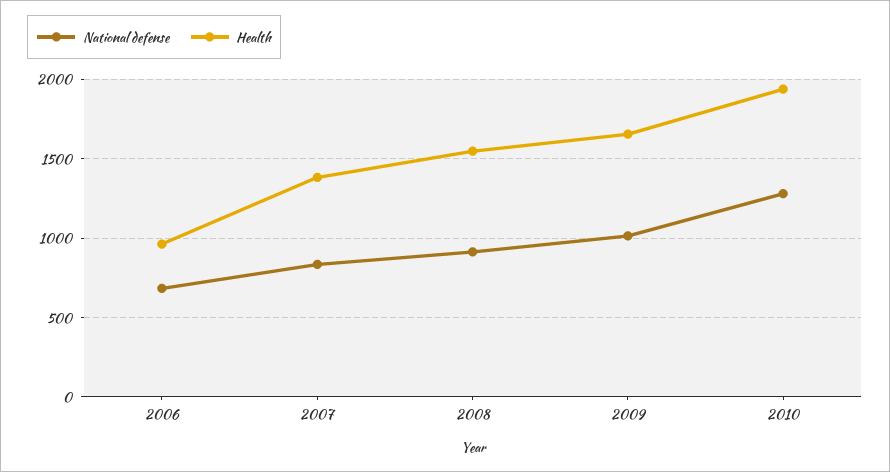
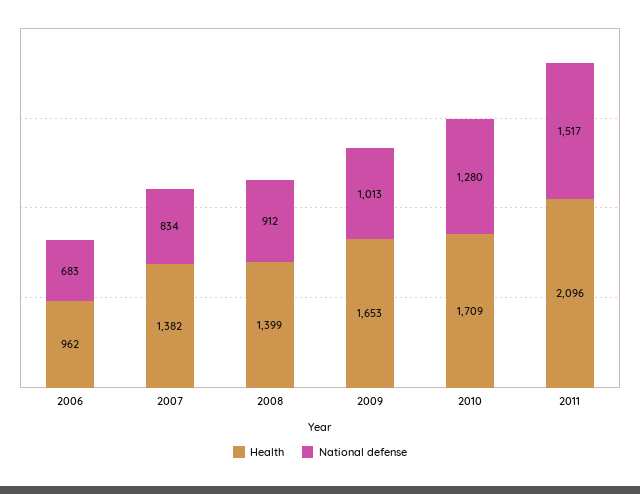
Health, 2008: 1550 -> 1399
Health, 2010: 1950 -> 1709
Health, 2011: none -> 2096
National defense, 2011: none -> 1517

